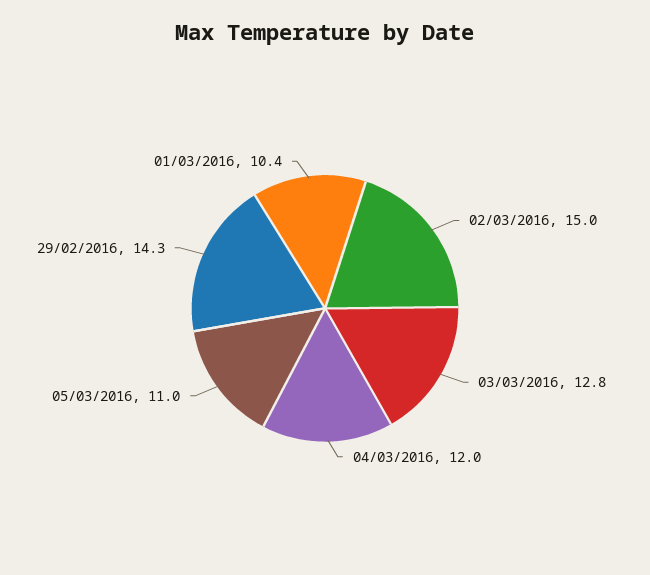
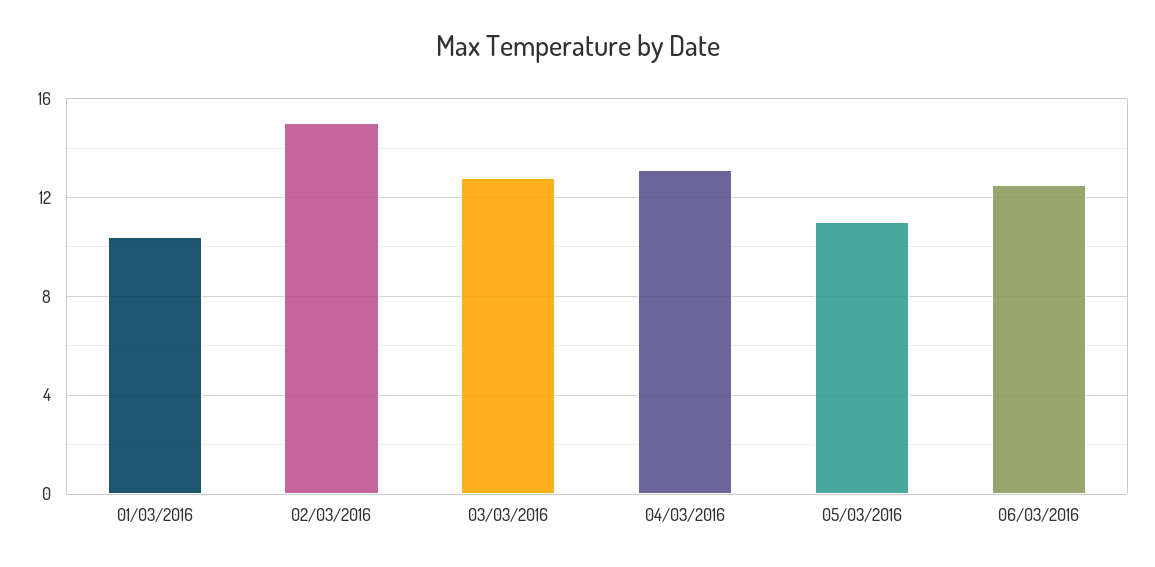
04/03/2016: 12 -> 13
29/02/2016: 14.3 -> none
06/03/2016: none -> 12.5

